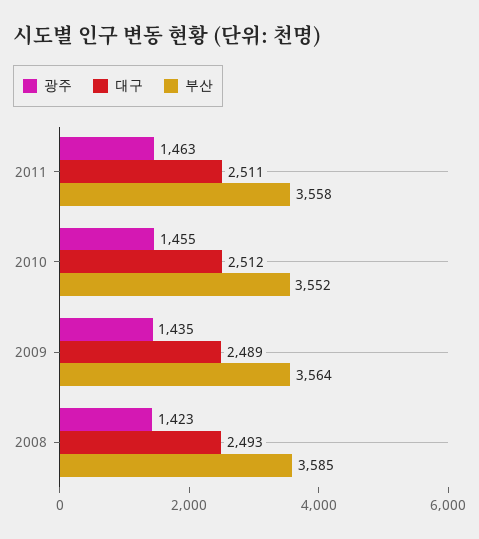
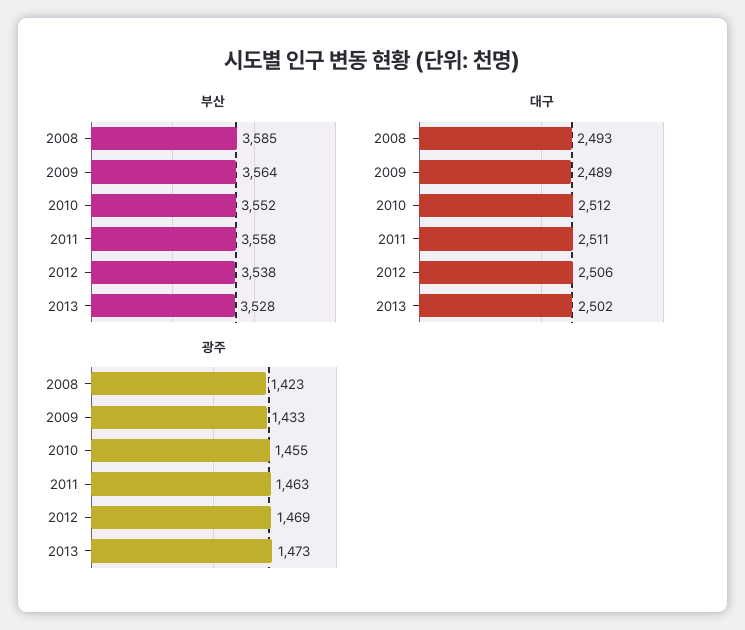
광주, 2009: 1435 -> 1433
부산, 2012: none -> 3538
부산, 2013: none -> 3528
대구, 2012: none -> 2506
대구, 2013: none -> 2502
광주, 2012: none -> 1469
광주, 2013: none -> 1473

